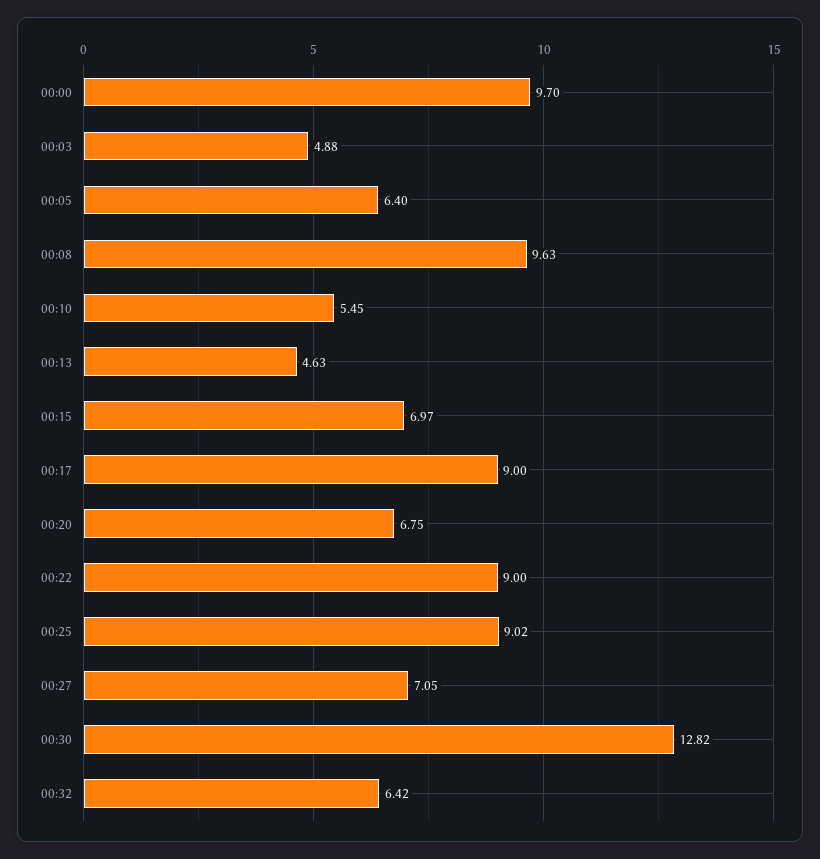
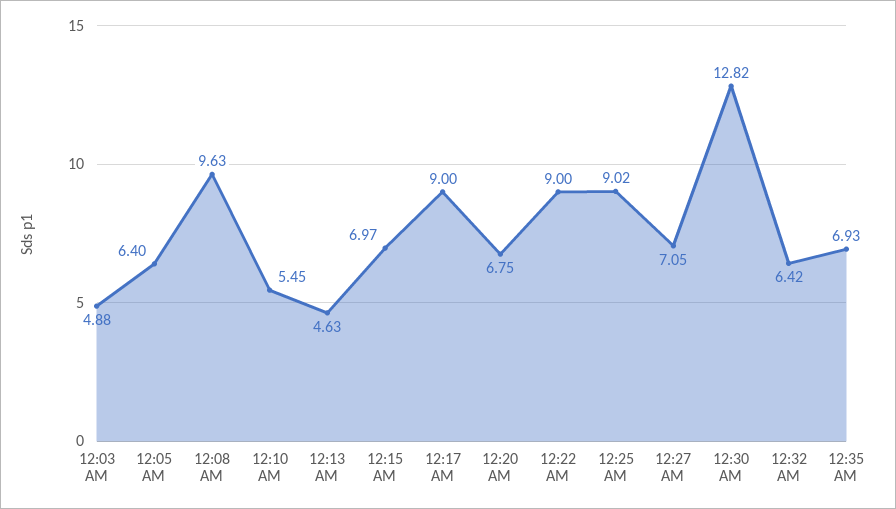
00:00: 9.7 -> none
12:35 AM: none -> 6.93

